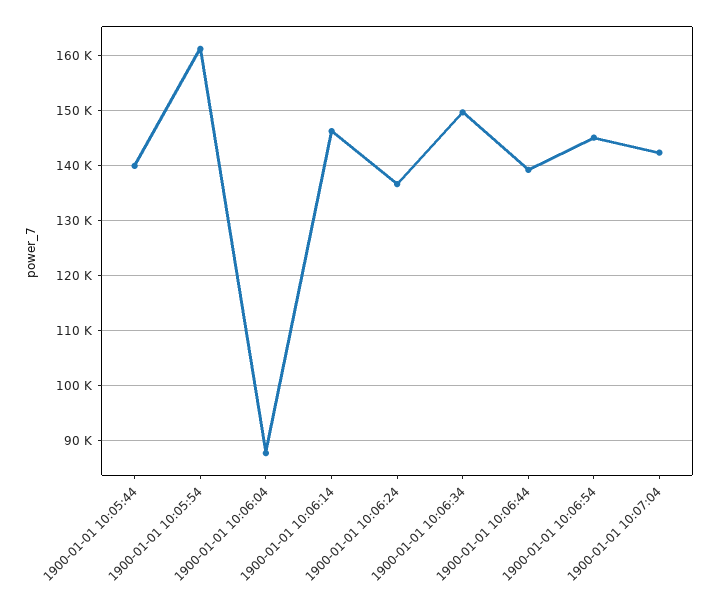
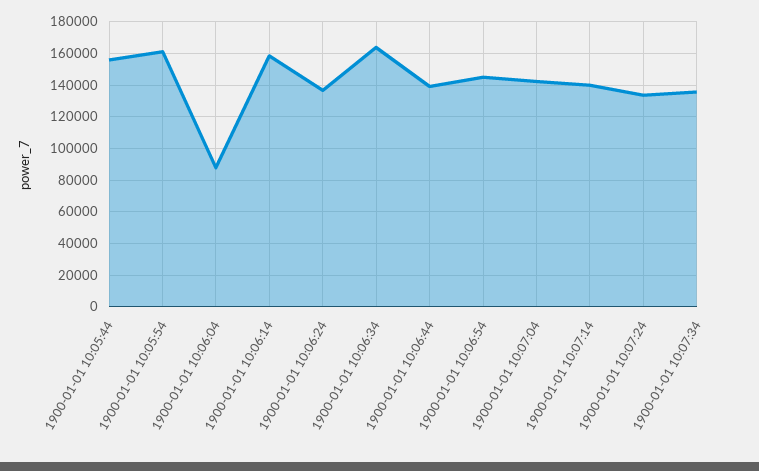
1900-01-01 10:05:44: 140000 -> 155000
1900-01-01 10:06:14: 146000 -> 160000
1900-01-01 10:06:34: 150000 -> 165000
1900-01-01 10:07:14: none -> 140000
1900-01-01 10:07:24: none -> 135000
1900-01-01 10:07:34: none -> 135000

